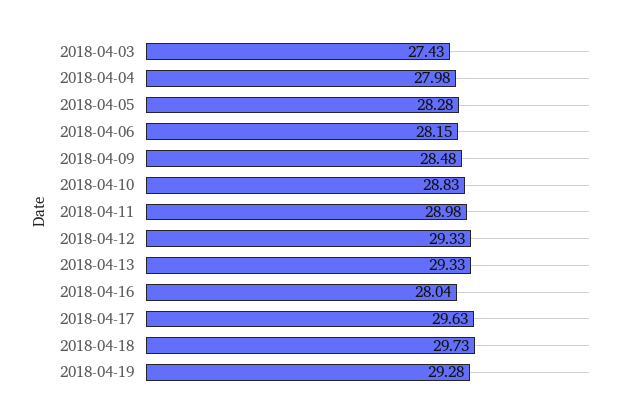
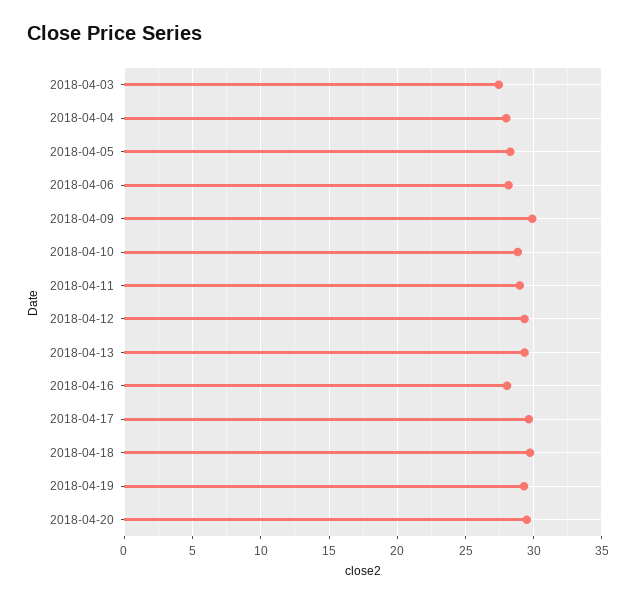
2018-04-09: 28.48 -> 30
2018-04-20: none -> 29.5

